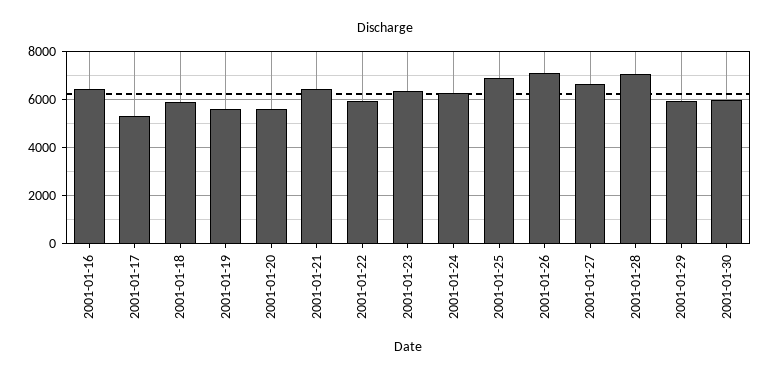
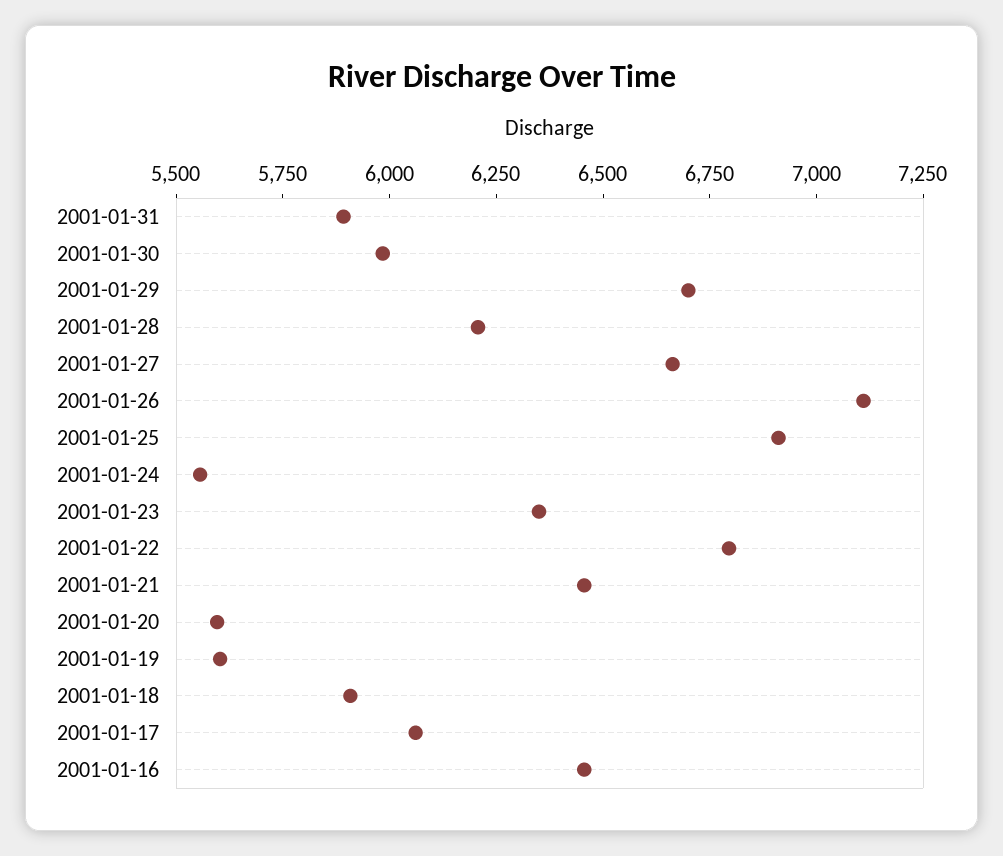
2001-01-17: 5250 -> 6050
2001-01-22: 6000 -> 6800
2001-01-24: 6250 -> 5550
2001-01-28: 7000 -> 6200
2001-01-29: 6000 -> 6700
2001-01-31: none -> 5900

